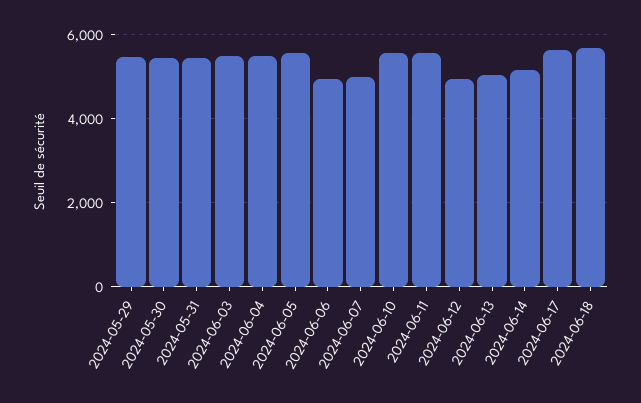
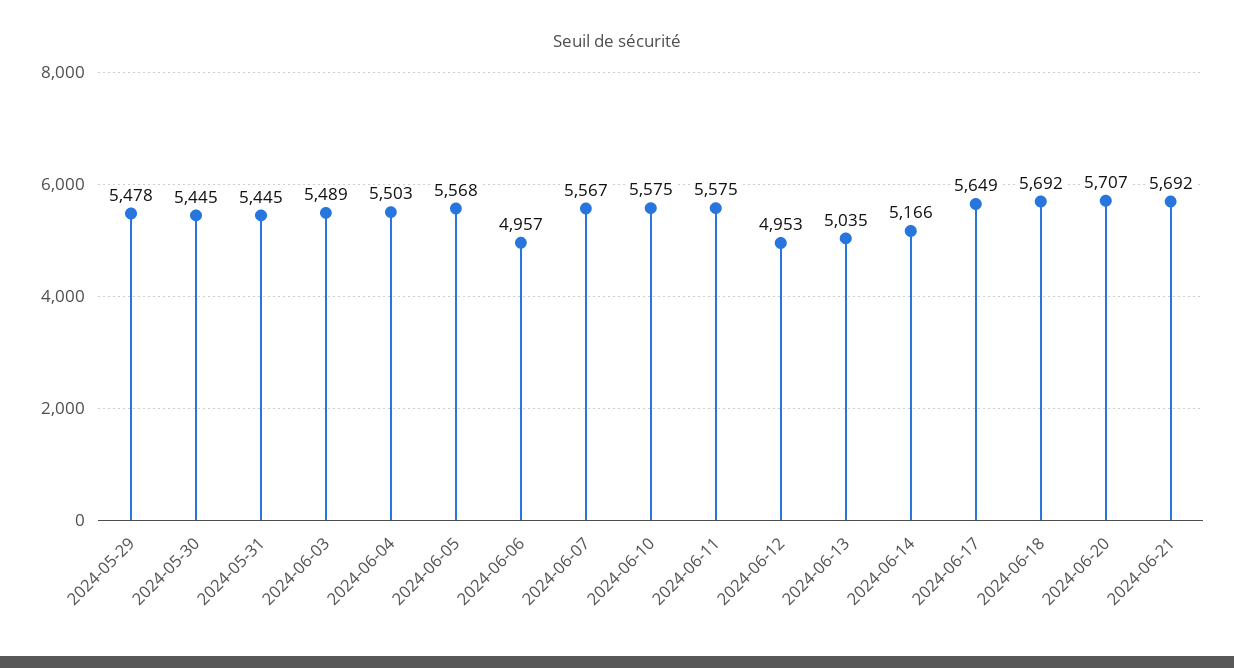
2024-06-07: 5000 -> 5567
2024-06-20: none -> 5707
2024-06-21: none -> 5692

